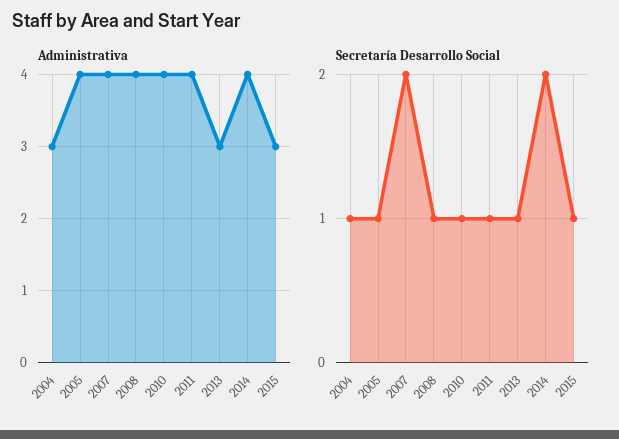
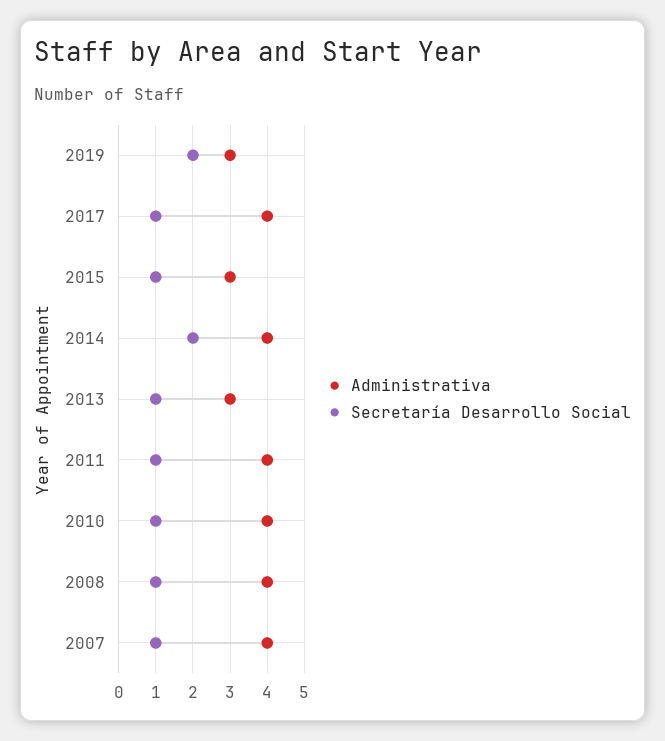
Administrativa, 2004: 3 -> none
Administrativa, 2005: 4 -> none
Secretaría Desarrollo Social, 2004: 1 -> none
Secretaría Desarrollo Social, 2005: 1 -> none
Secretaría Desarrollo Social, 2007: 2 -> 1
Administrativa, 2019: none -> 3
Secretaría Desarrollo Social, 2019: none -> 2
Administrativa, 2017: none -> 4
Secretaría Desarrollo Social, 2017: none -> 1

